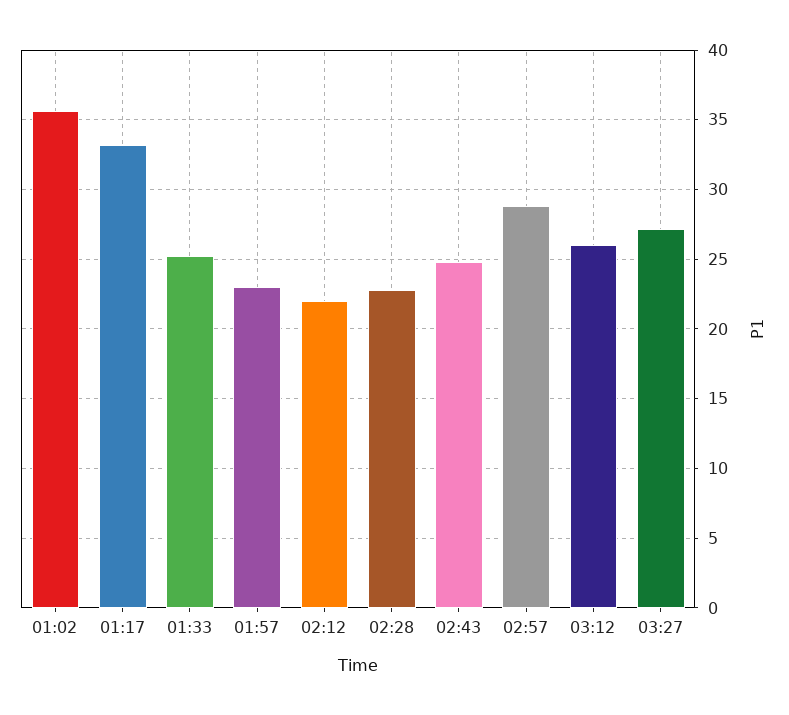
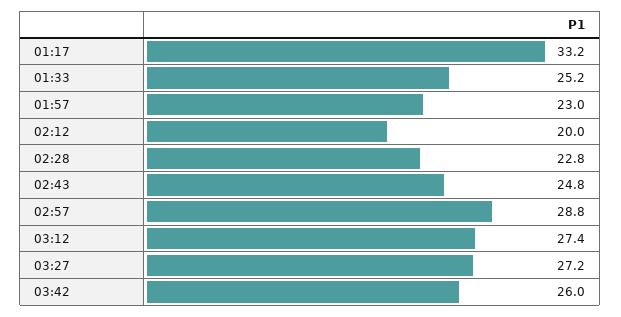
01:02: 35.5 -> none
02:12: 22 -> 20
03:12: 26 -> 27.4
03:42: none -> 26

